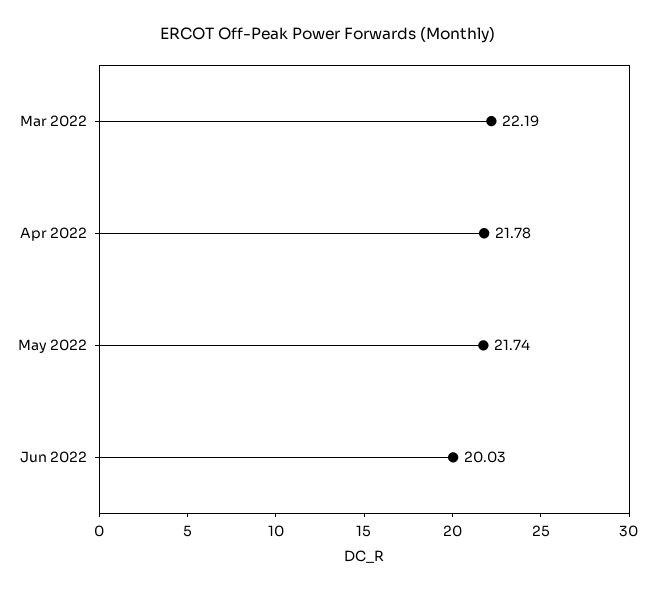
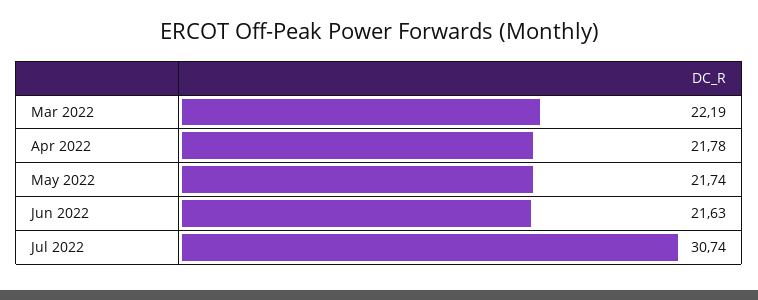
Jun 2022: 20.03 -> 21.63
Jul 2022: none -> 30.74

